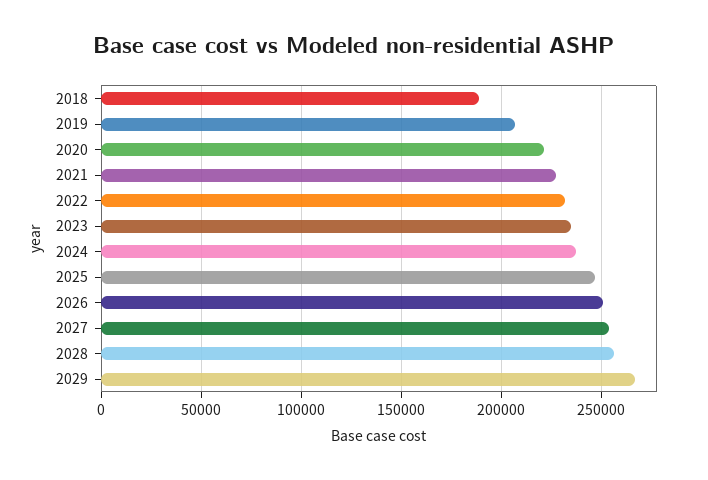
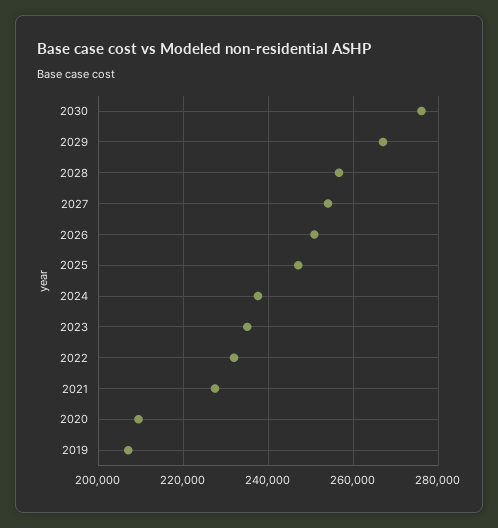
2018: 190000 -> none
2020: 220000 -> 210000
2030: none -> 276000

